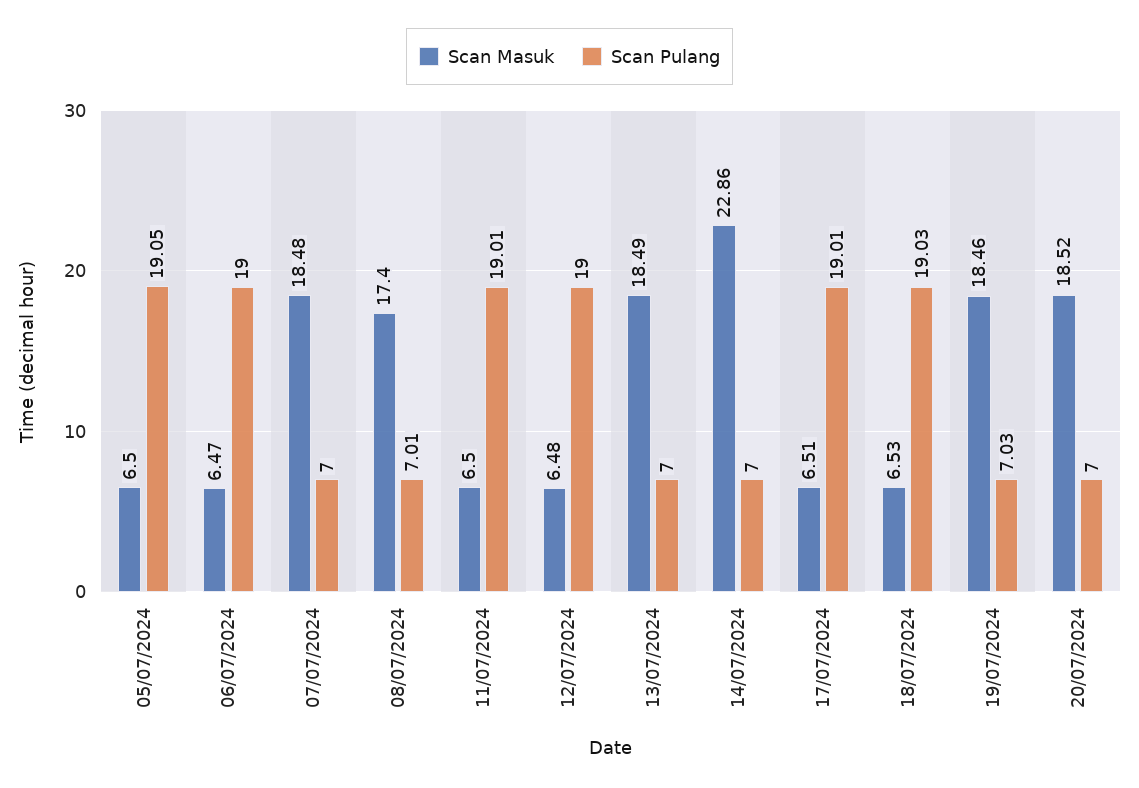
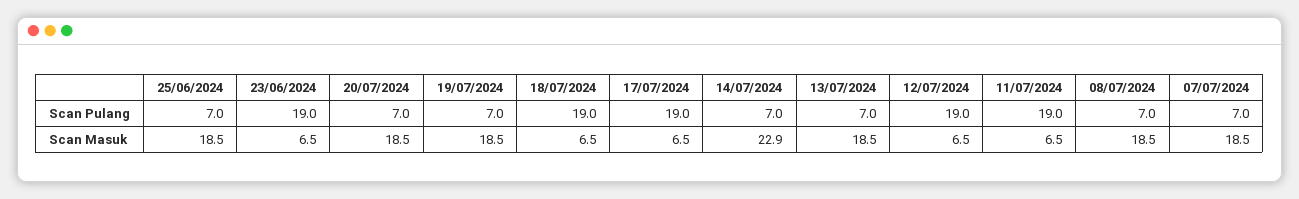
Scan Masuk, 05/07/2024: 6.5 -> none
Scan Pulang, 05/07/2024: 19.05 -> none
Scan Masuk, 06/07/2024: 6.47 -> none
Scan Pulang, 06/07/2024: 19 -> none
Scan Masuk, 08/07/2024: 17.4 -> 18.5
Scan Pulang, 25/06/2024: none -> 7
Scan Pulang, 23/06/2024: none -> 19
Scan Masuk, 25/06/2024: none -> 18.5
Scan Masuk, 23/06/2024: none -> 6.5

